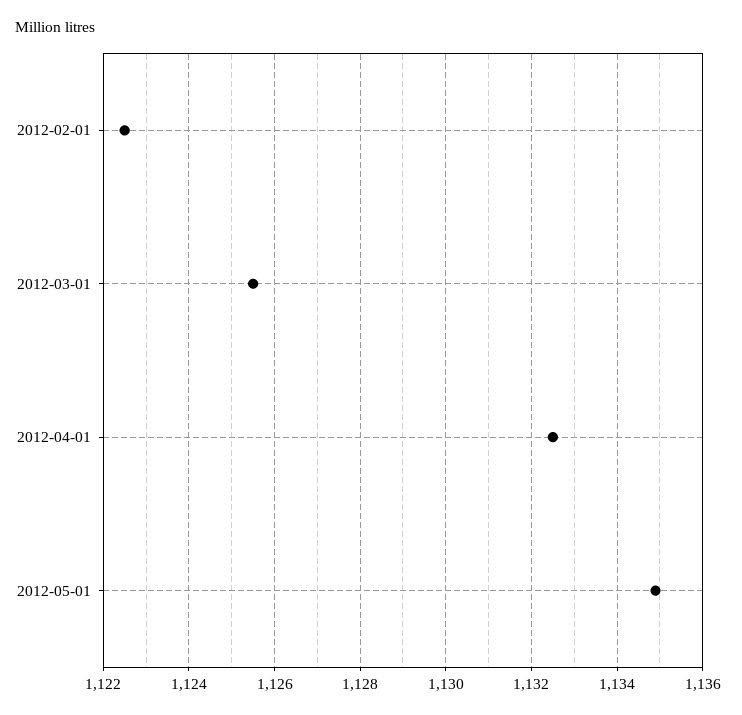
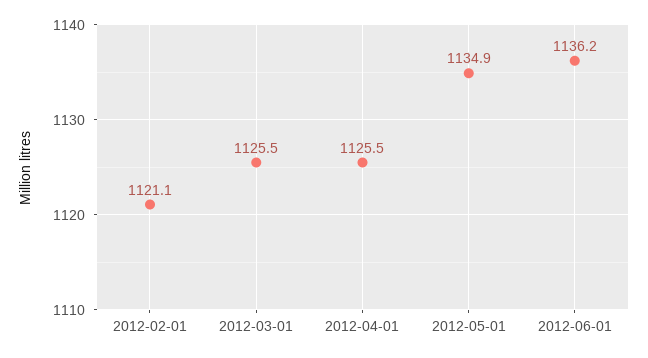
2012-02-01: 1122.5 -> 1121.1
2012-04-01: 1132.5 -> 1125.5
2012-06-01: none -> 1136.2

